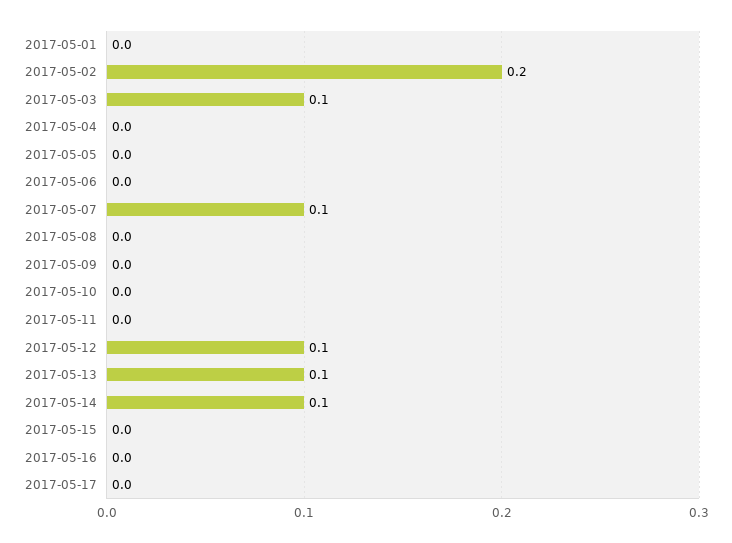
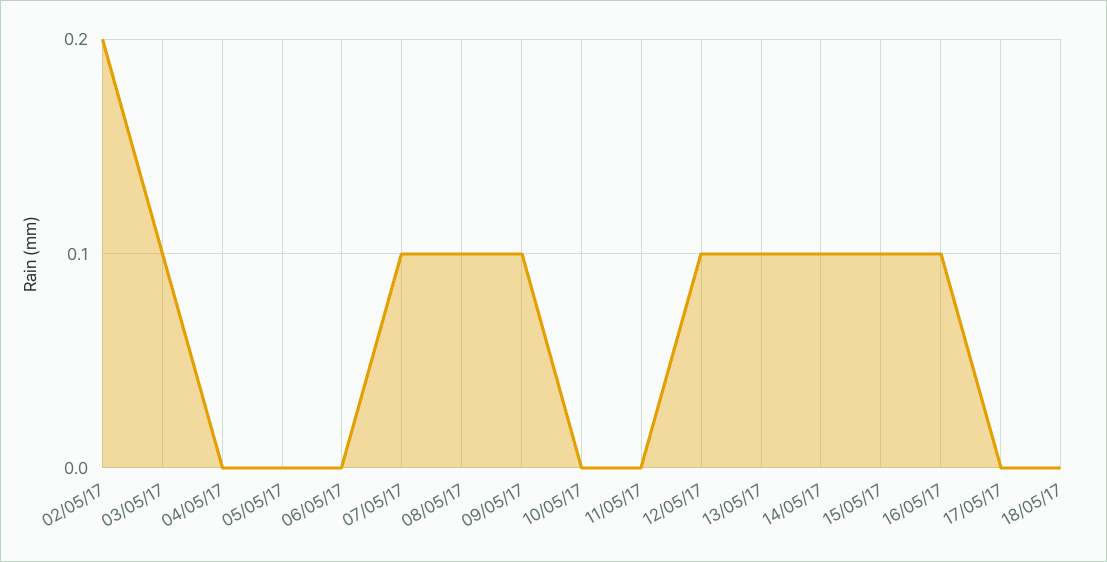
2017-05-01: 0 -> none
2017-05-08: 0 -> 0.1
2017-05-09: 0 -> 0.1
2017-05-15: 0 -> 0.1
2017-05-16: 0 -> 0.1
18/05/17: none -> 0

